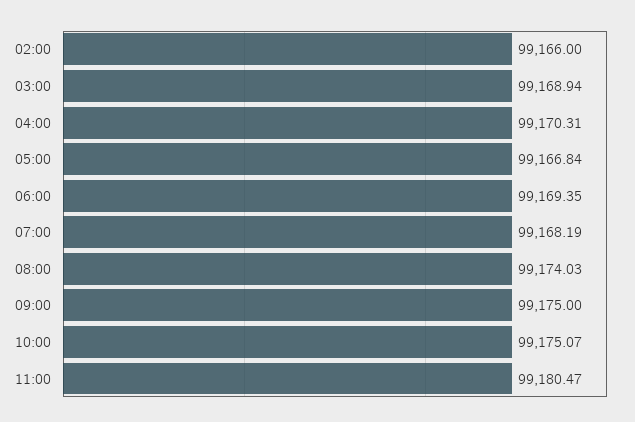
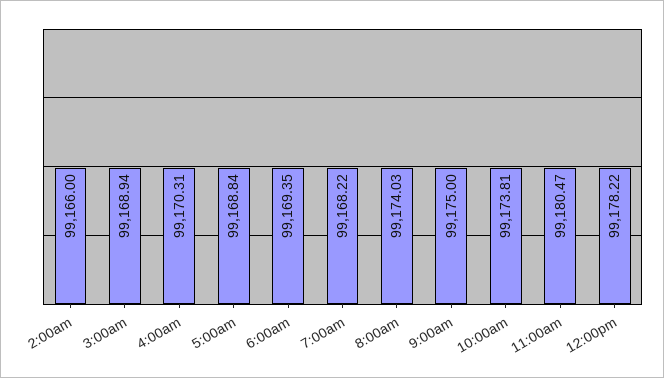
05:00: 99166.84 -> 99168.84
07:00: 99168.19 -> 99168.22
10:00: 99175.07 -> 99173.81
12:00pm: none -> 99178.22

